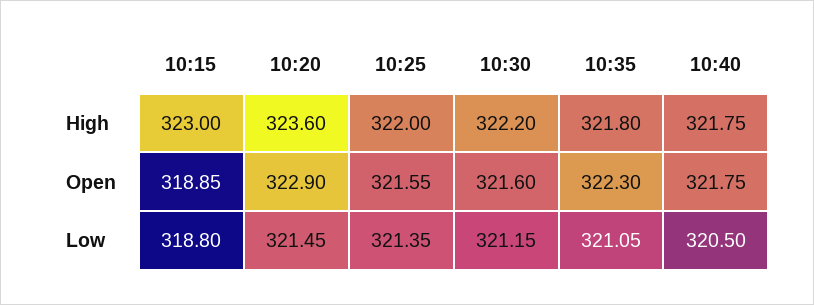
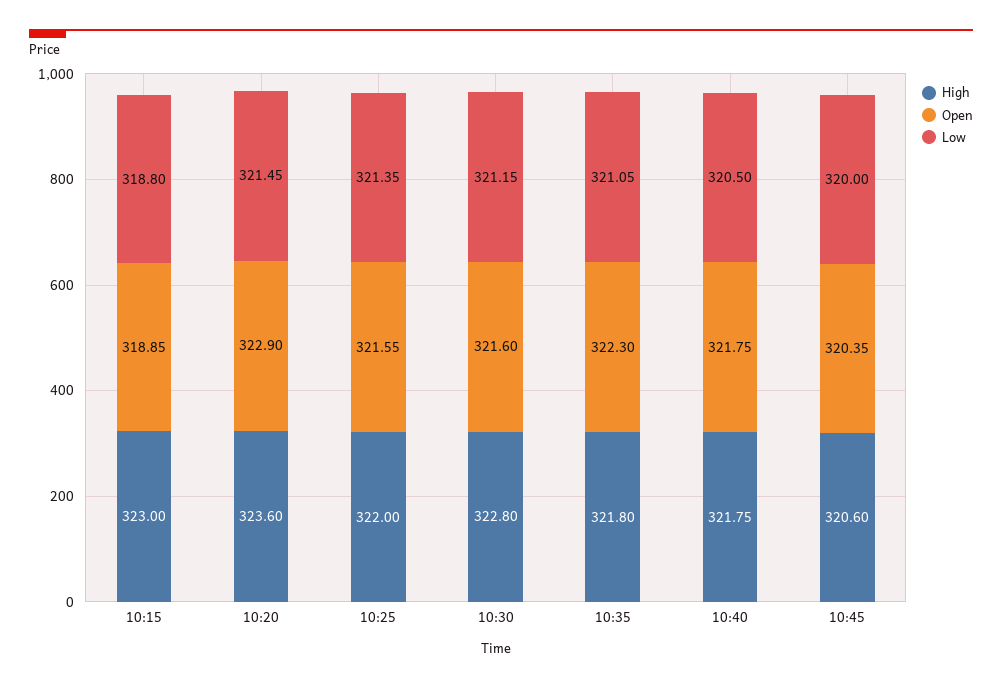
High, 10:30: 322.2 -> 322.8
High, 10:45: none -> 320.6
Open, 10:45: none -> 320.35
Low, 10:45: none -> 320

